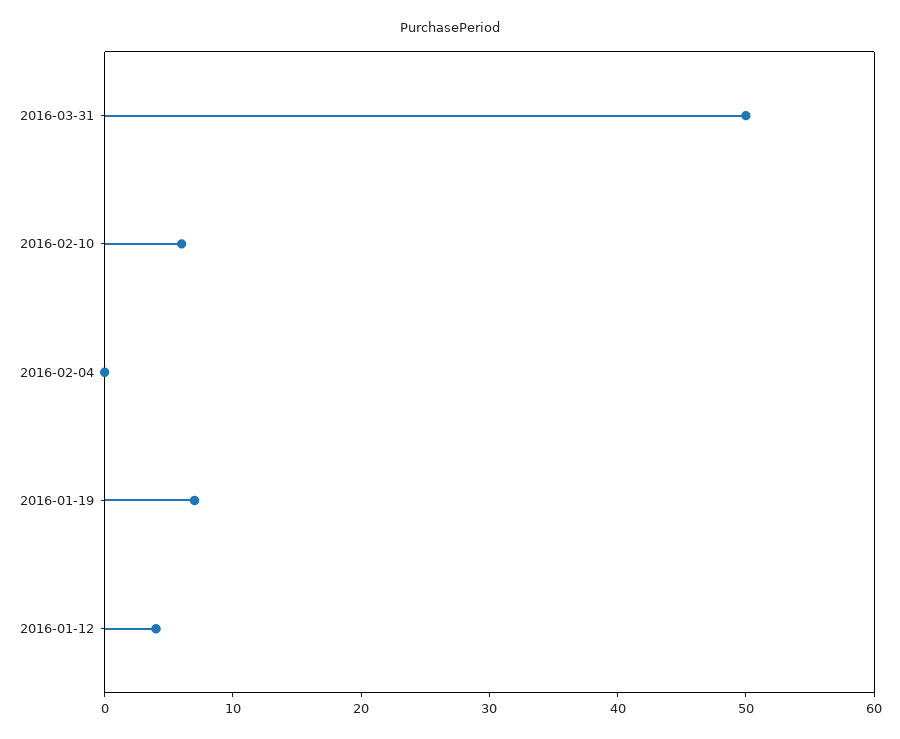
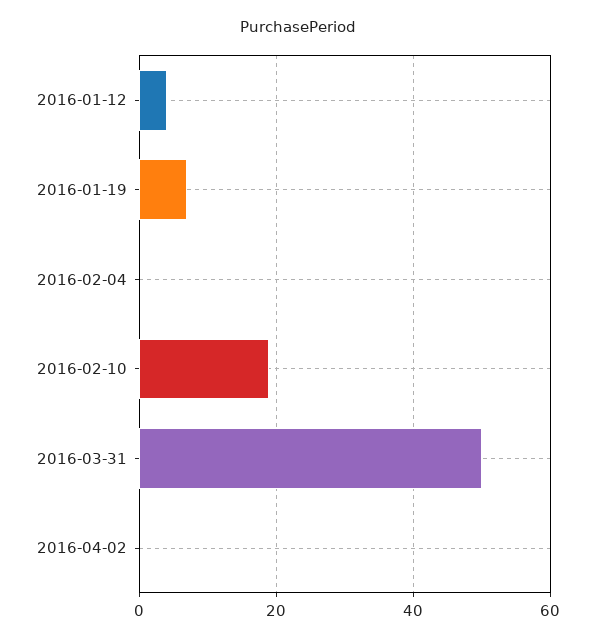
2016-02-10: 6 -> 20
2016-04-02: none -> 0

